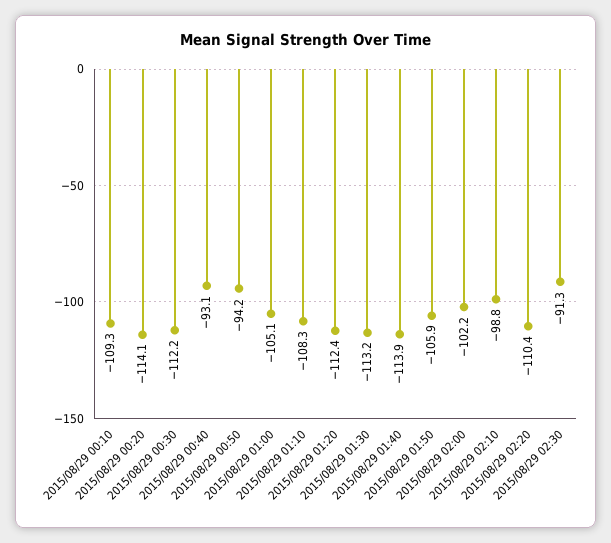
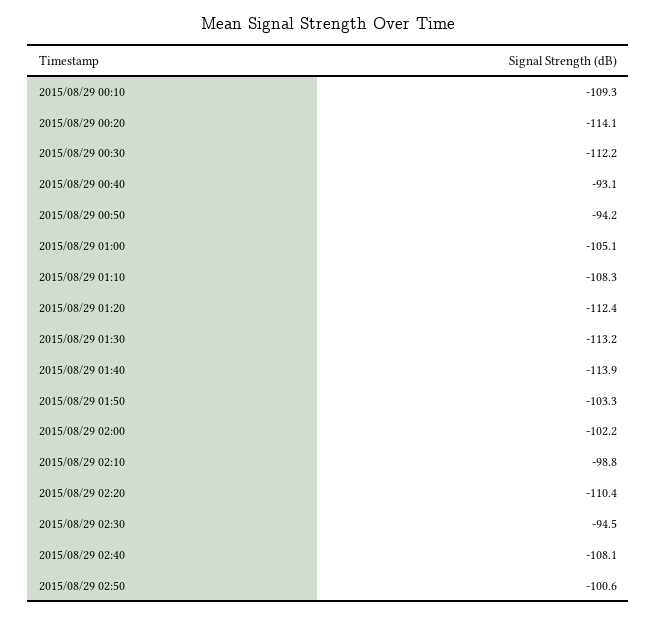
2015/08/29 01:50: -105.9 -> -103.3
2015/08/29 02:30: -91.3 -> -94.5
2015/08/29 02:40: none -> -108.1
2015/08/29 02:50: none -> -100.6

